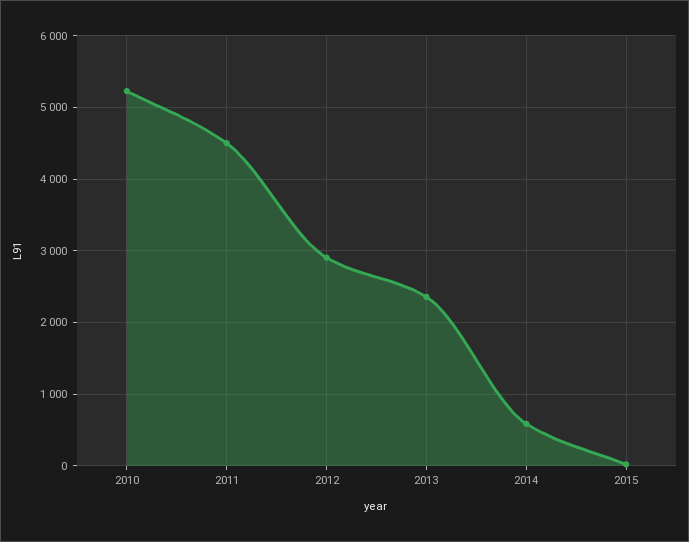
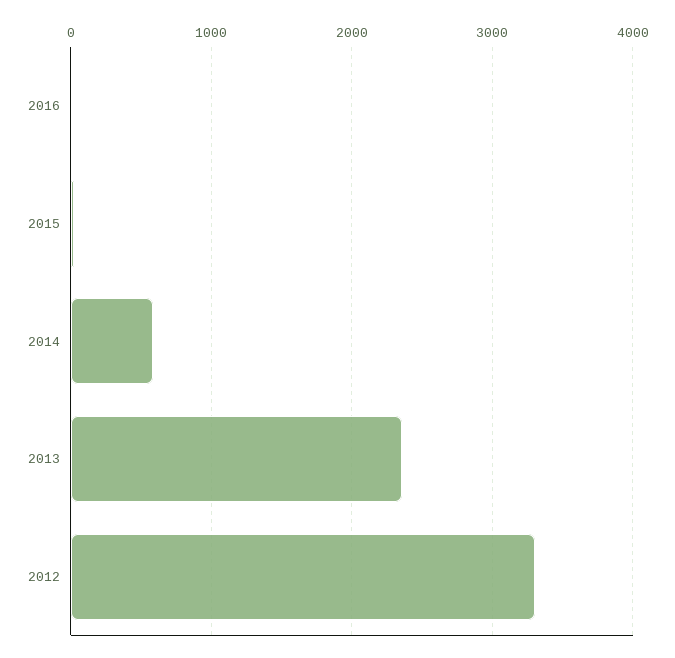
2010: 5200 -> none
2011: 4500 -> none
2012: 2900 -> 3300
2016: none -> 0

